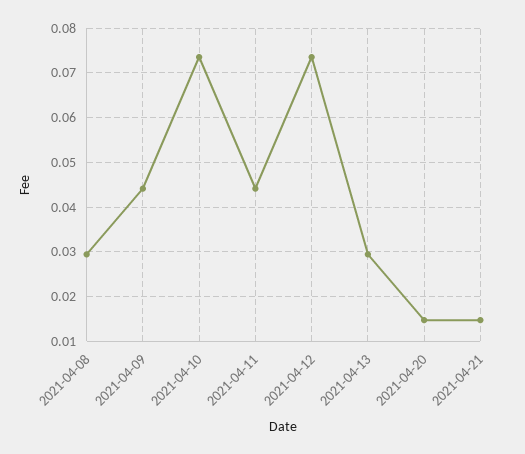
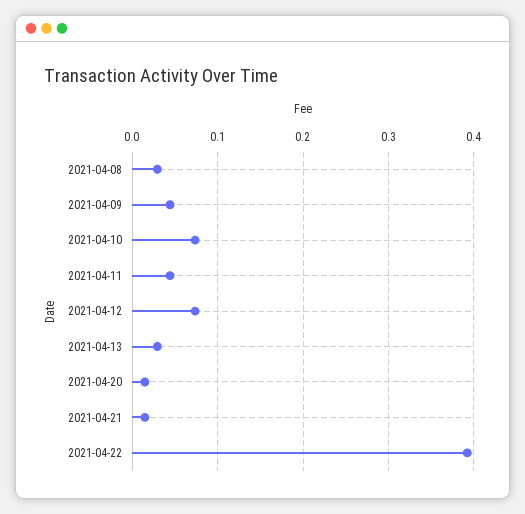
2021-04-22: none -> 0.39

